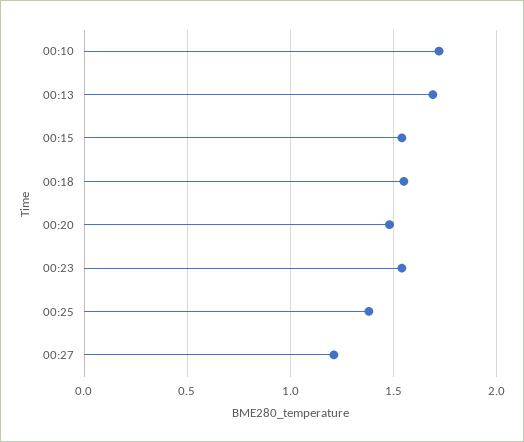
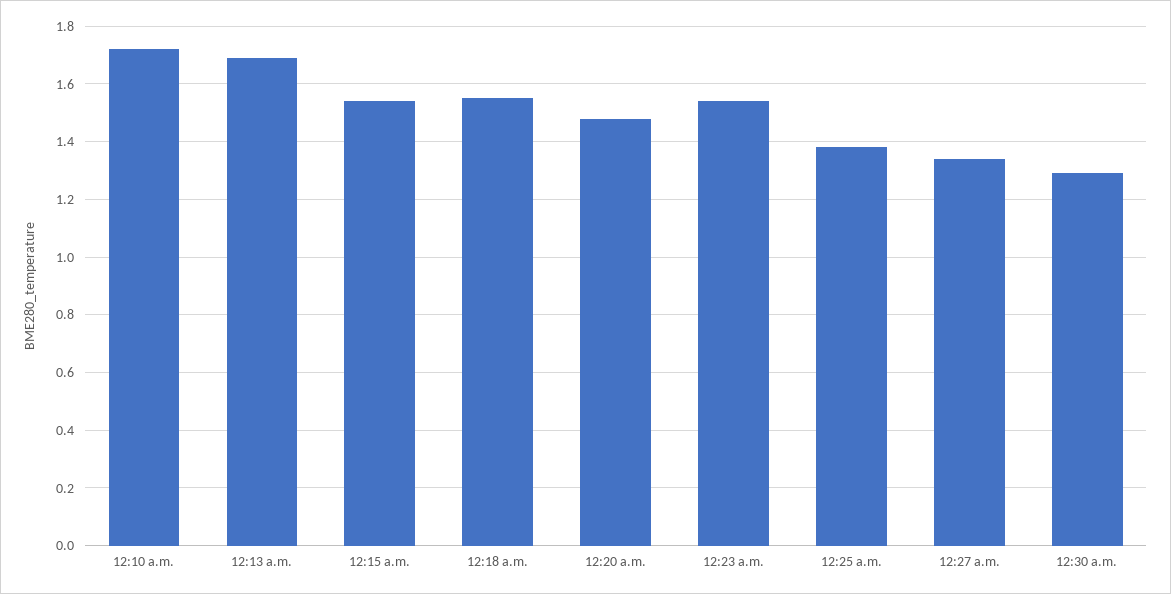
00:27: 1.2 -> 1.35
12:30 a.m.: none -> 1.3

